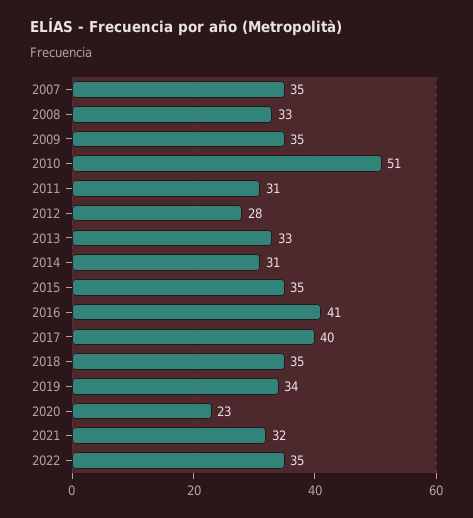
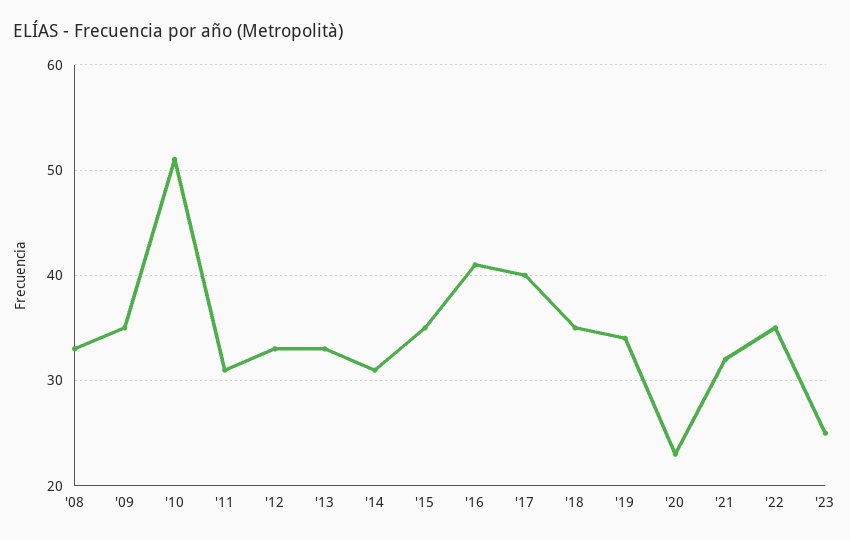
2007: 35 -> none
2012: 28 -> 33
'23: none -> 25

